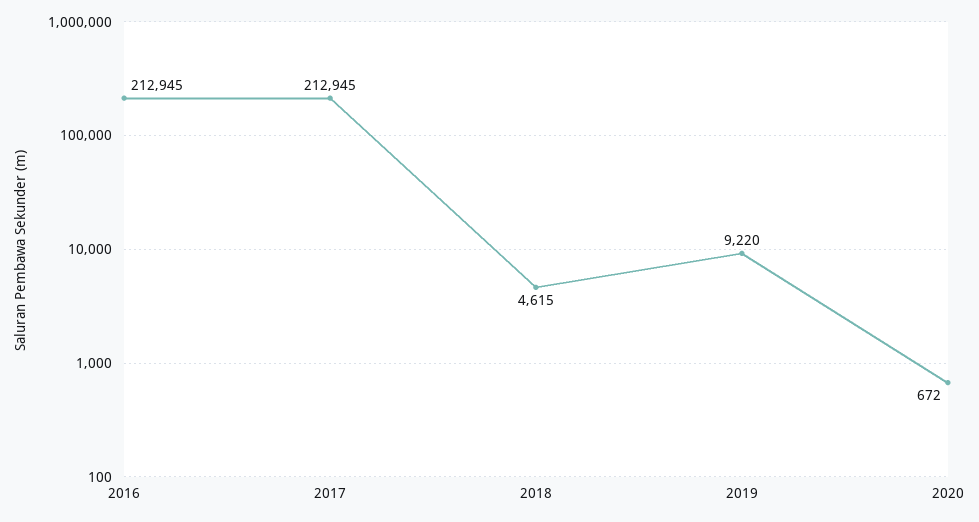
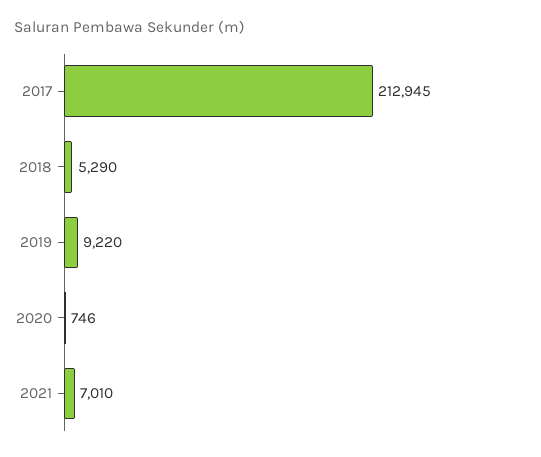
2016: 212945 -> none
2018: 4615 -> 5290
2020: 672 -> 746
2021: none -> 7010

